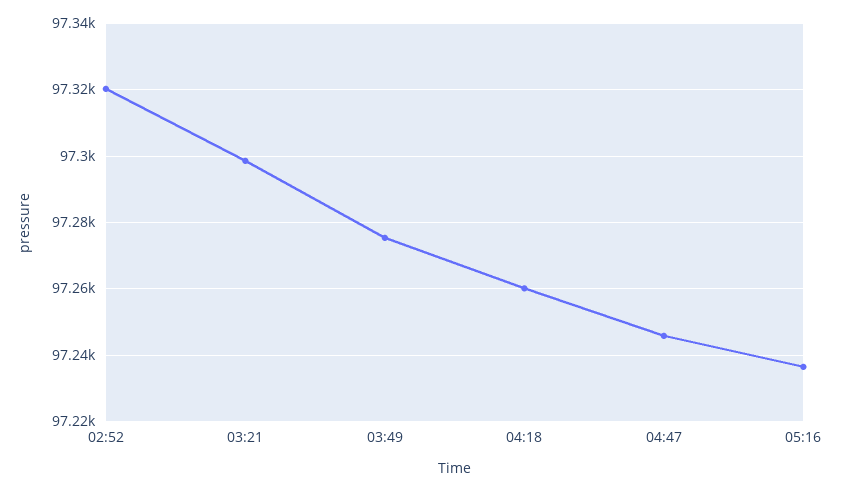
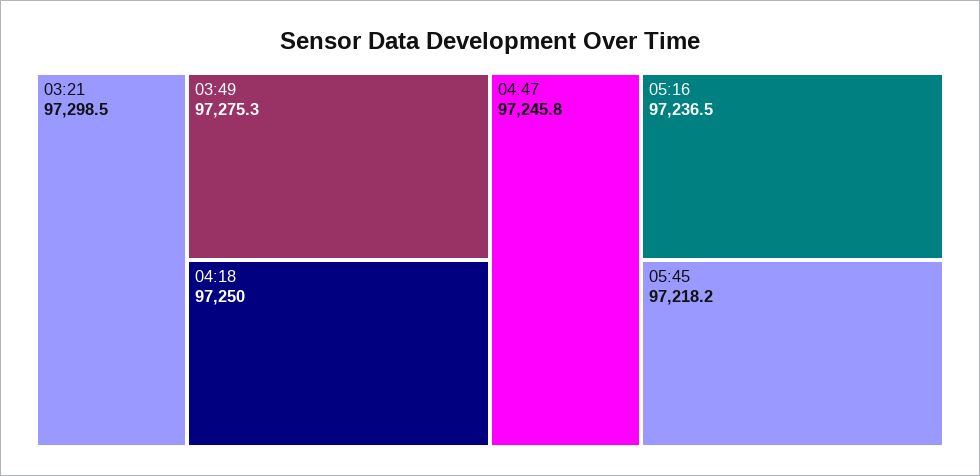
02:52: 97320 -> none
04:18: 97260 -> 97250
05:45: none -> 97218.2

